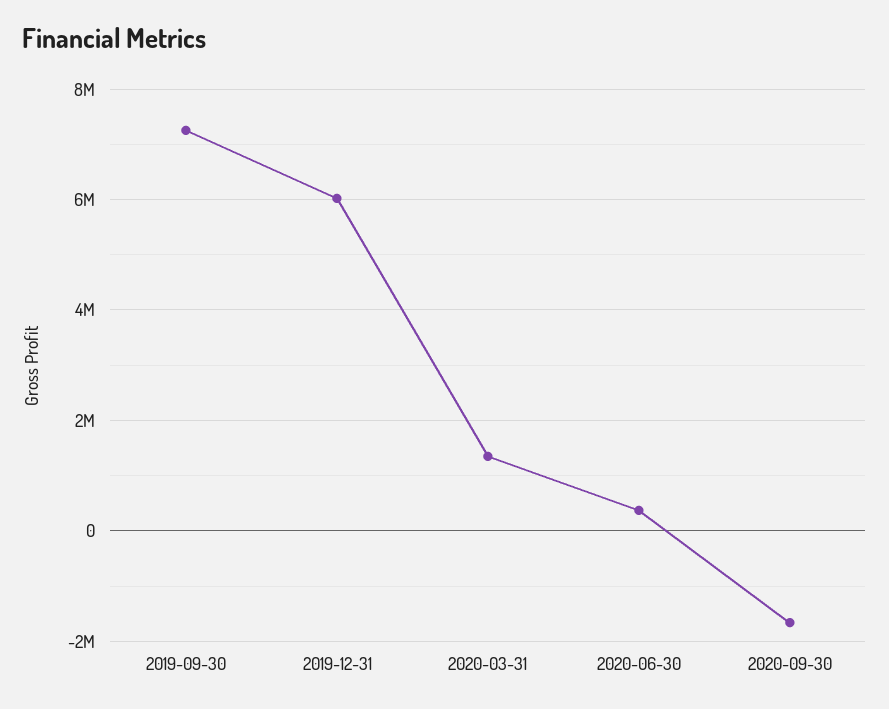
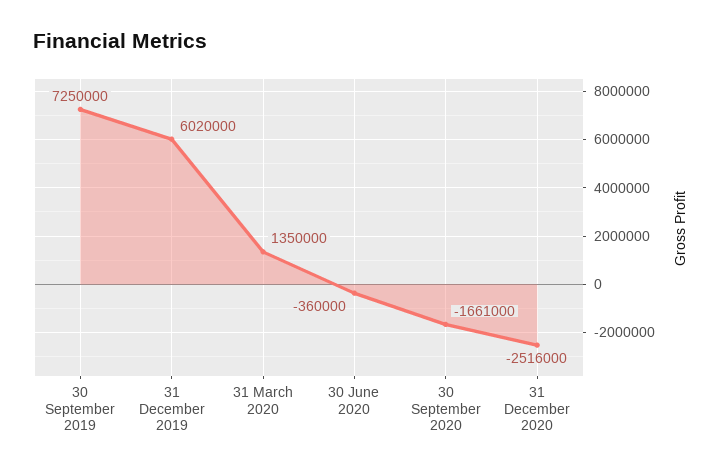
2020-06-30: 400000 -> -360000
31 December 2020: none -> -2516000

